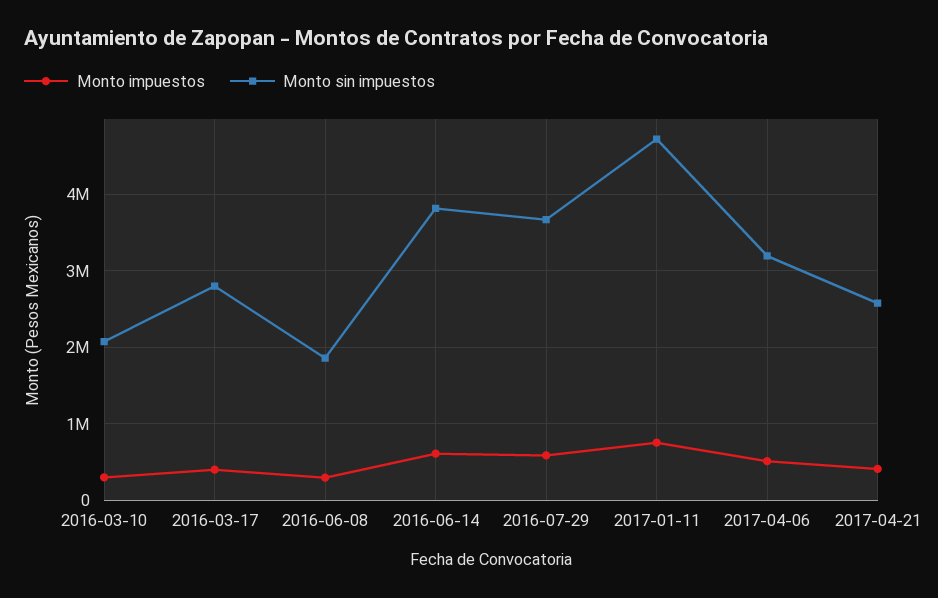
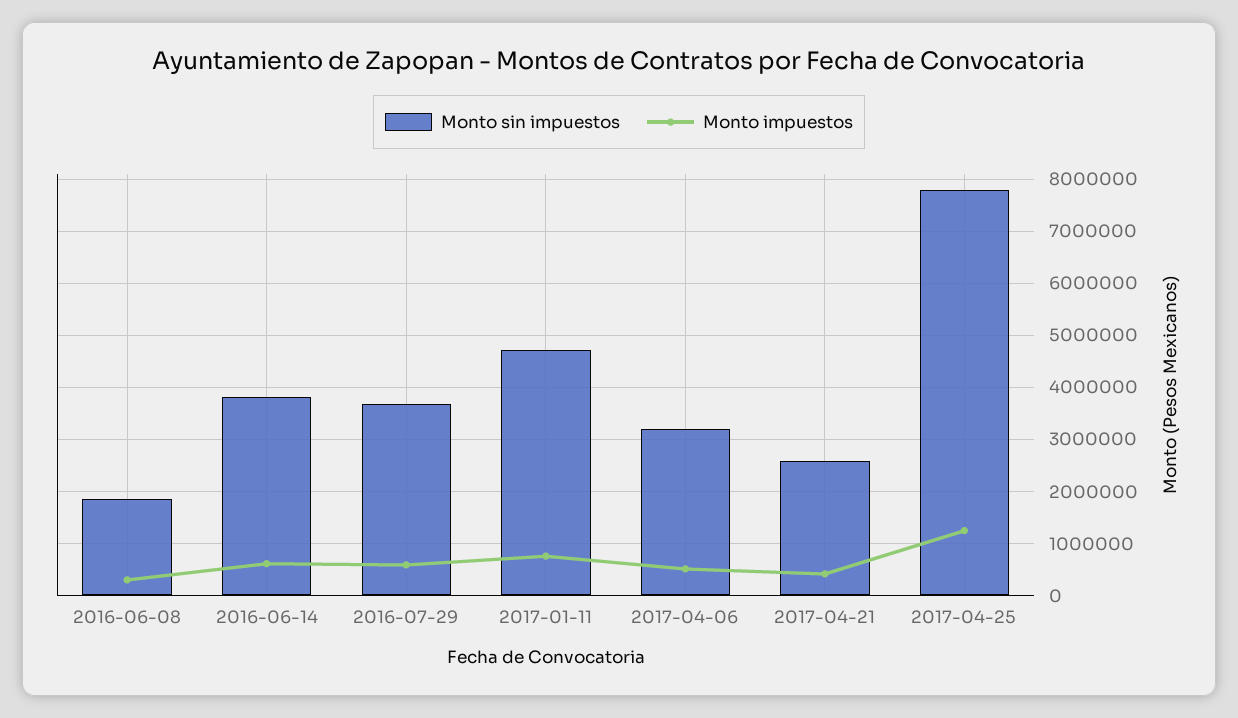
Monto impuestos, 2016-03-10: 300000 -> none
Monto sin impuestos, 2016-03-10: 2100000 -> none
Monto impuestos, 2016-03-17: 400000 -> none
Monto sin impuestos, 2016-03-17: 2800000 -> none
Monto sin impuestos, 2017-04-25: none -> 7800000
Monto impuestos, 2017-04-25: none -> 1200000

